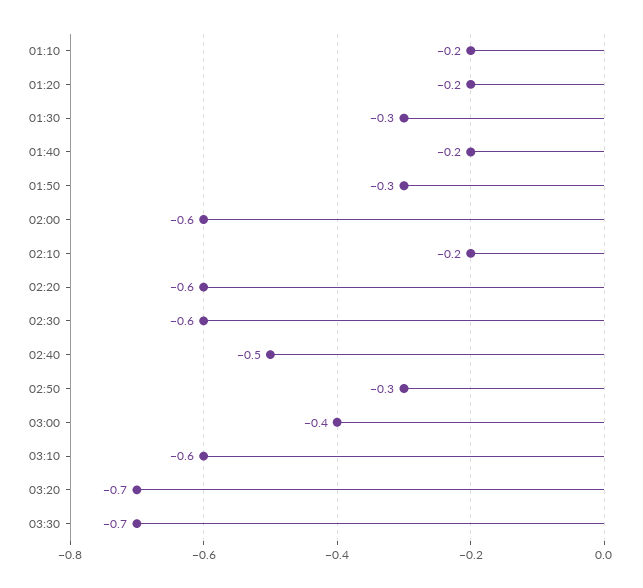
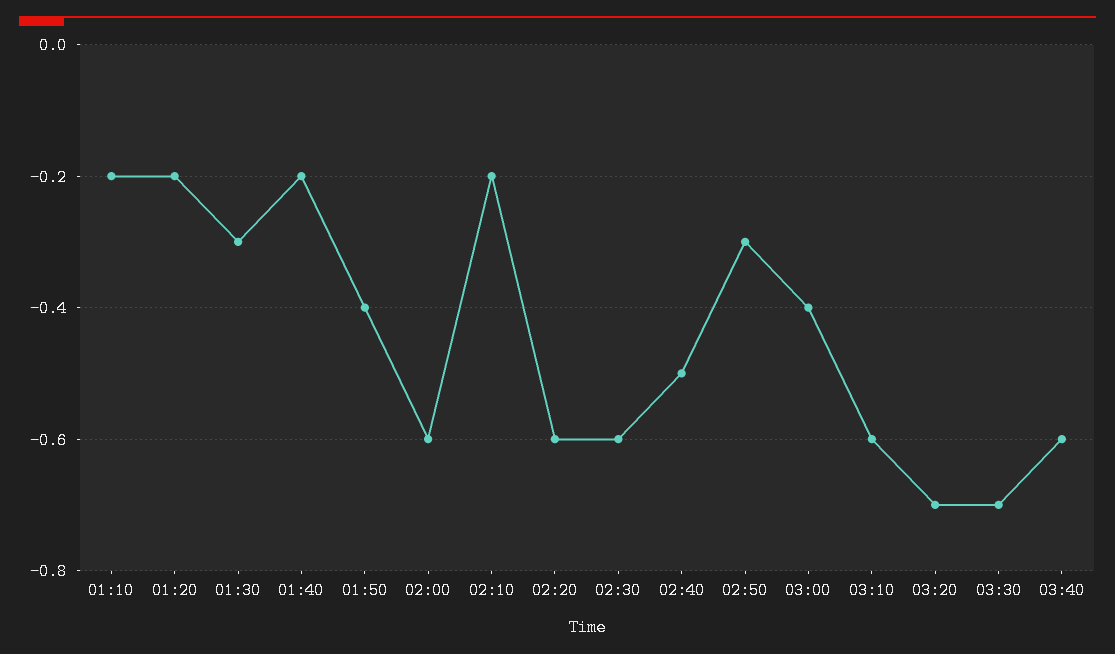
01:50: -0.3 -> -0.4
03:40: none -> -0.6

